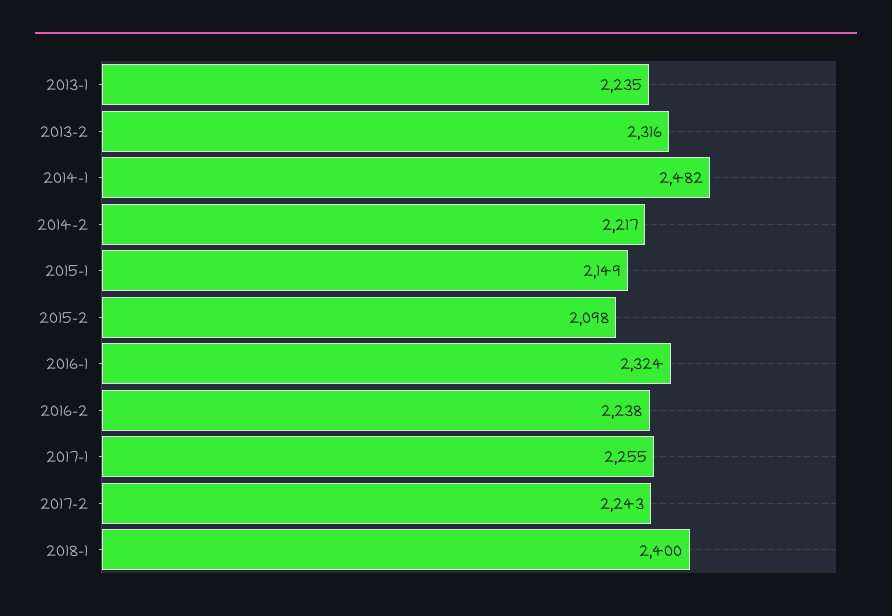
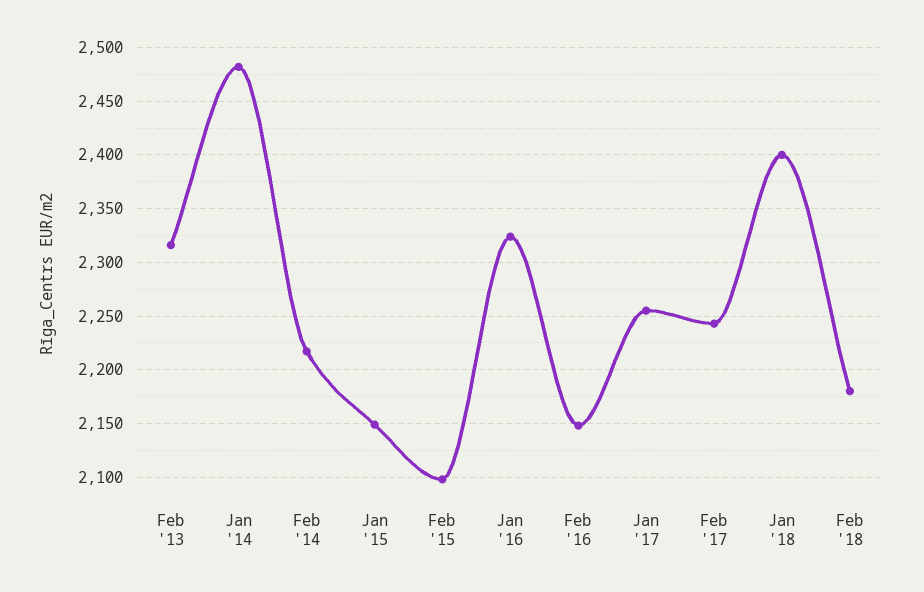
2013-1: 2235 -> none
2016-2: 2238 -> 2150
Feb '18: none -> 2180

